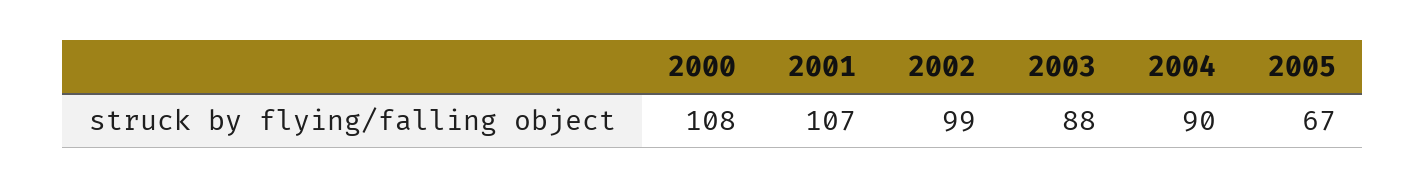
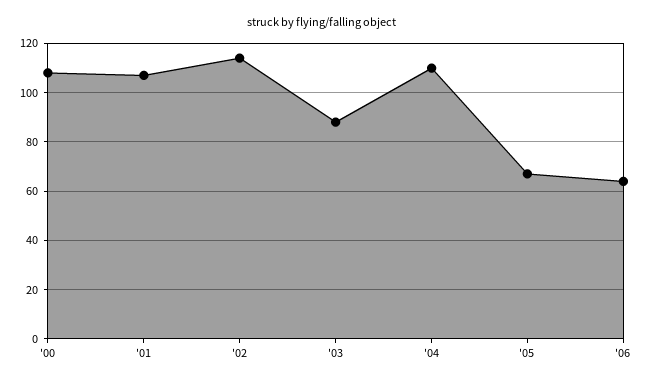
2002: 99 -> 115
2004: 90 -> 110
'06: none -> 65

